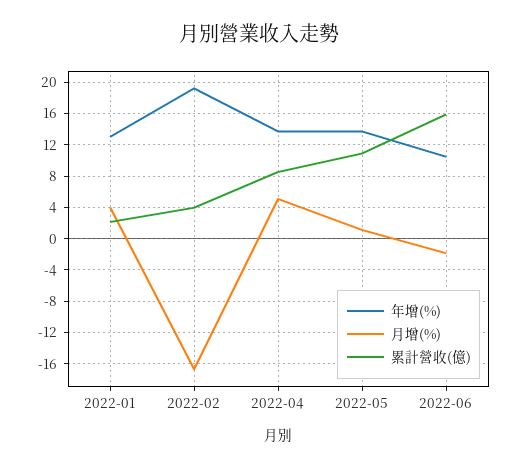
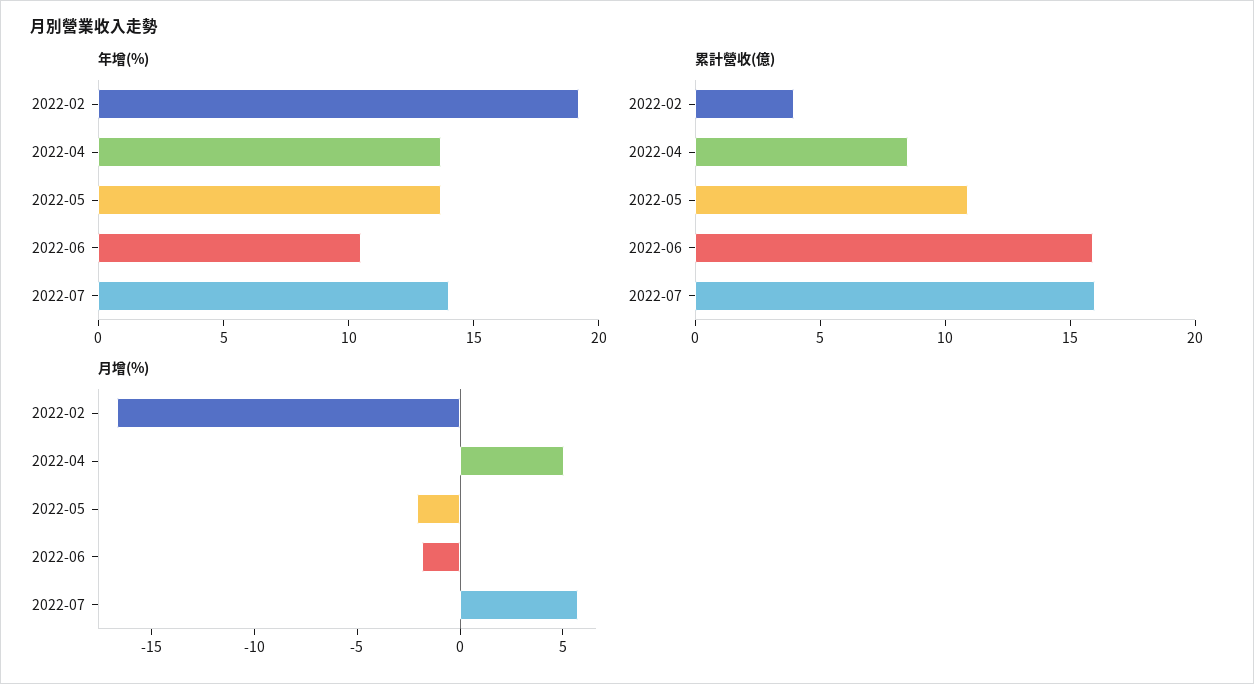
年增(%), 2022-01: 13 -> none
月增(%), 2022-01: 4 -> none
累計營收(億), 2022-01: 2 -> none
月增(%), 2022-05: 1 -> -2
年增(%), 2022-07: none -> 14
累計營收(億), 2022-07: none -> 16
月增(%), 2022-07: none -> 6

